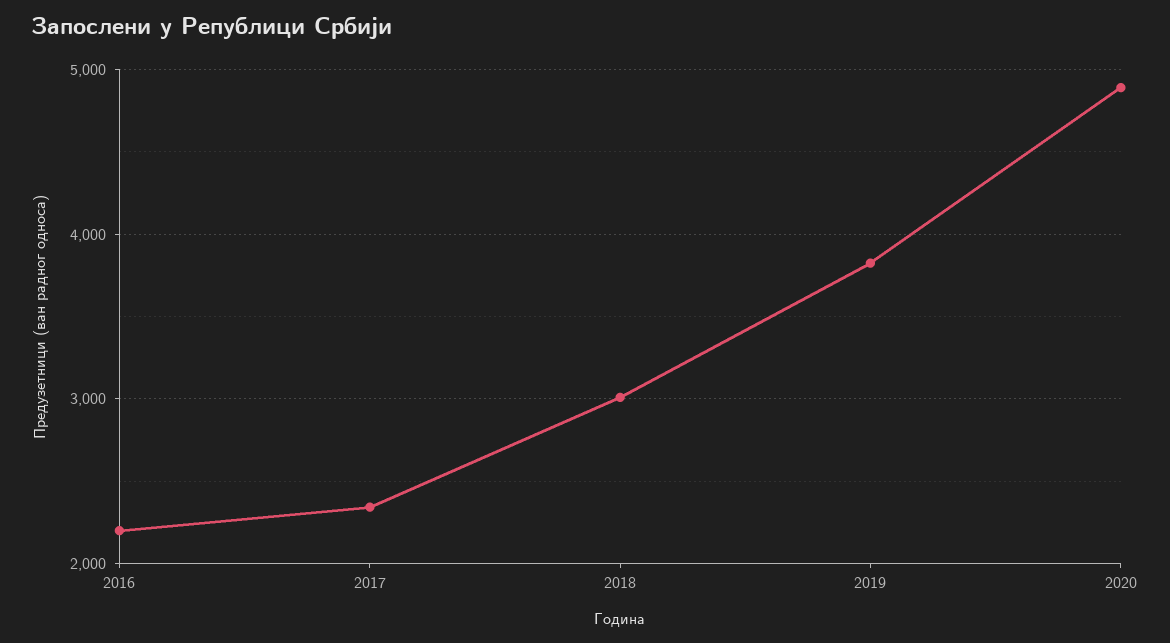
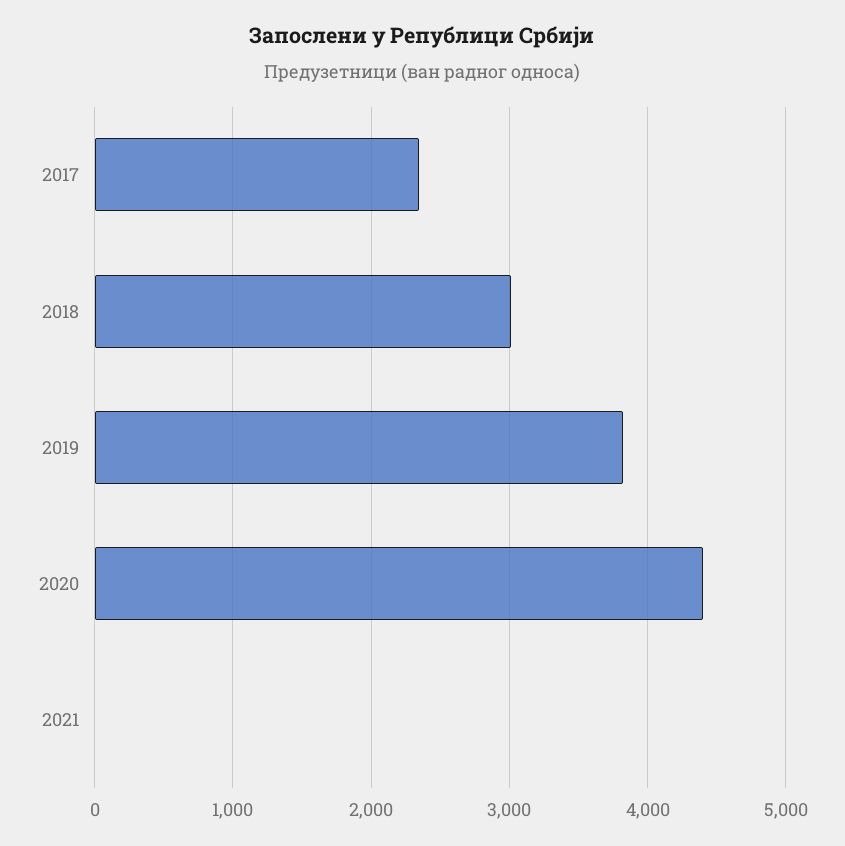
2016: 2200 -> none
2020: 4900 -> 4400
2021: none -> 0

